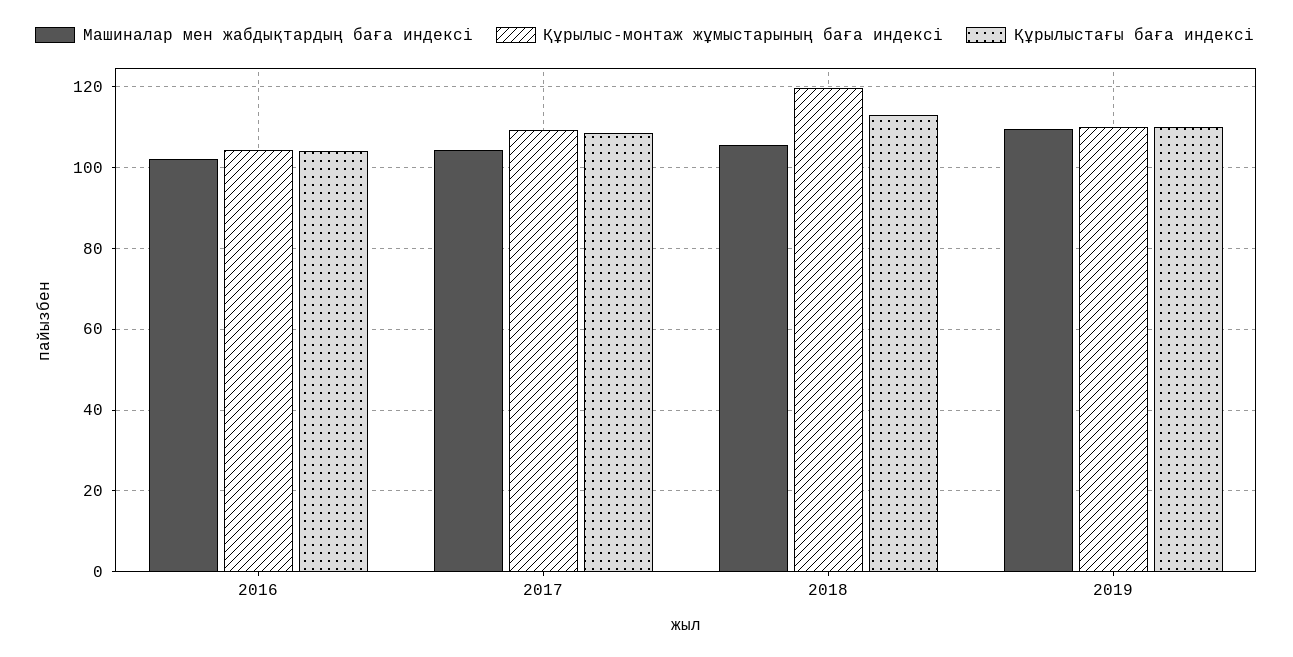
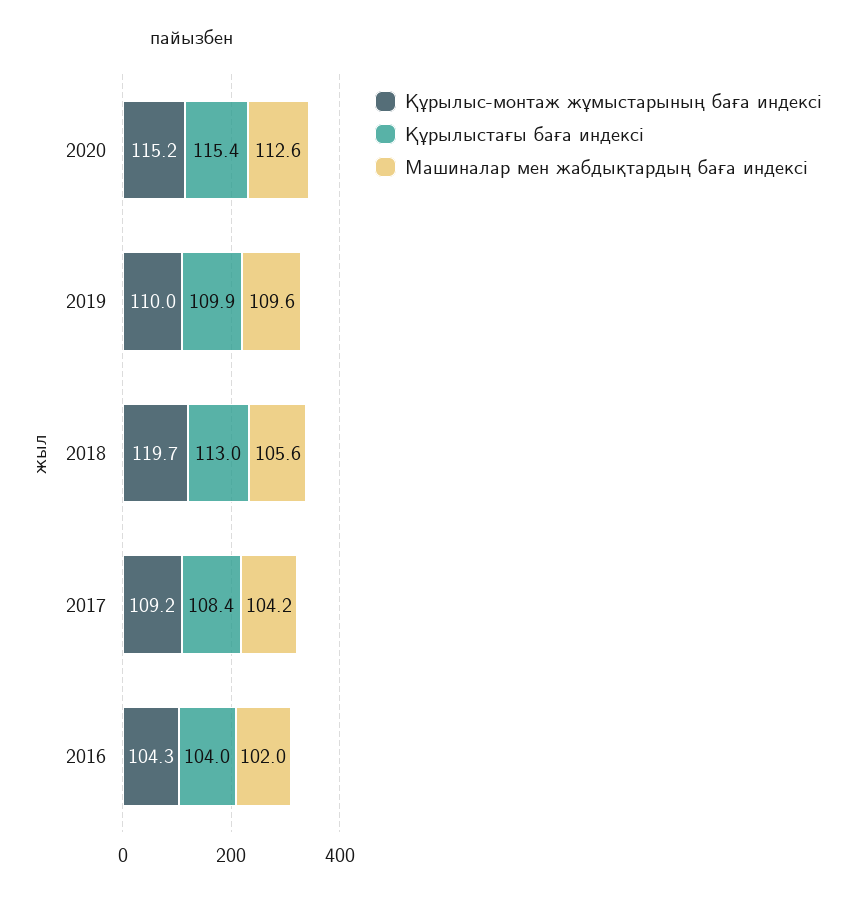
Құрылыс-монтаж жұмыстарының баға индексі, 2020: none -> 115.2
Құрылыстағы баға индексі, 2020: none -> 115.4
Машиналар мен жабдықтардың баға индексі, 2020: none -> 112.6

